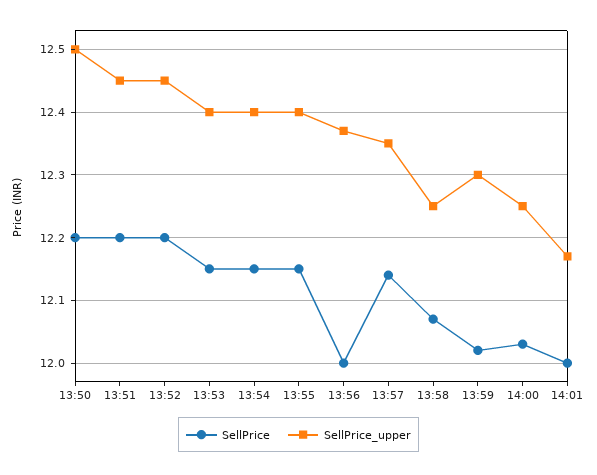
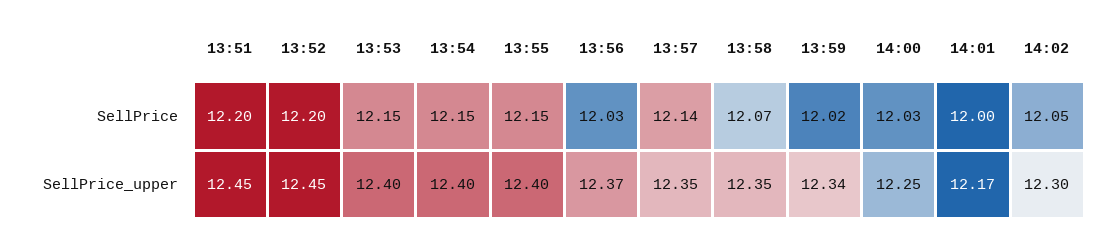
SellPrice, 13:50: 12.2 -> none
SellPrice_upper, 13:50: 12.5 -> none
SellPrice, 13:56: 12 -> 12.03
SellPrice_upper, 13:58: 12.25 -> 12.35
SellPrice_upper, 13:59: 12.3 -> 12.34
SellPrice, 14:02: none -> 12.05
SellPrice_upper, 14:02: none -> 12.3

